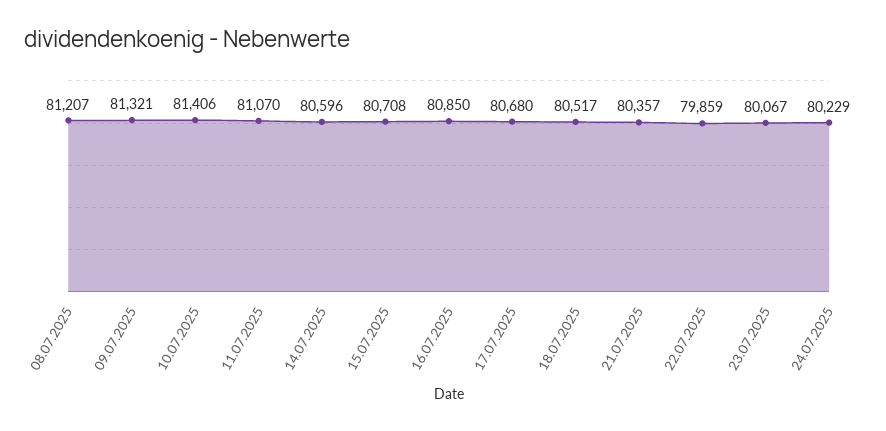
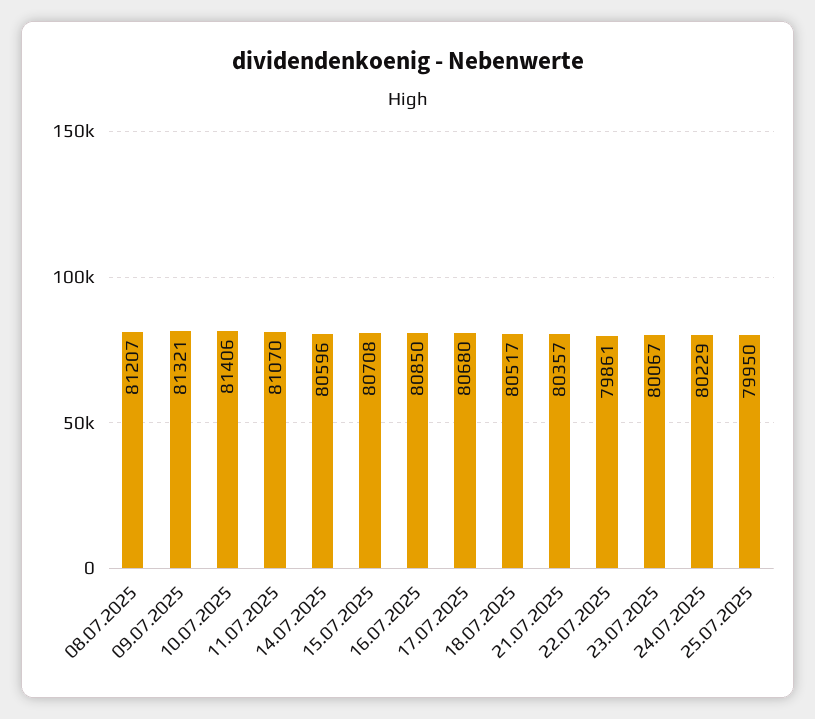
22.07.2025: 79859 -> 79861
25.07.2025: none -> 79950

